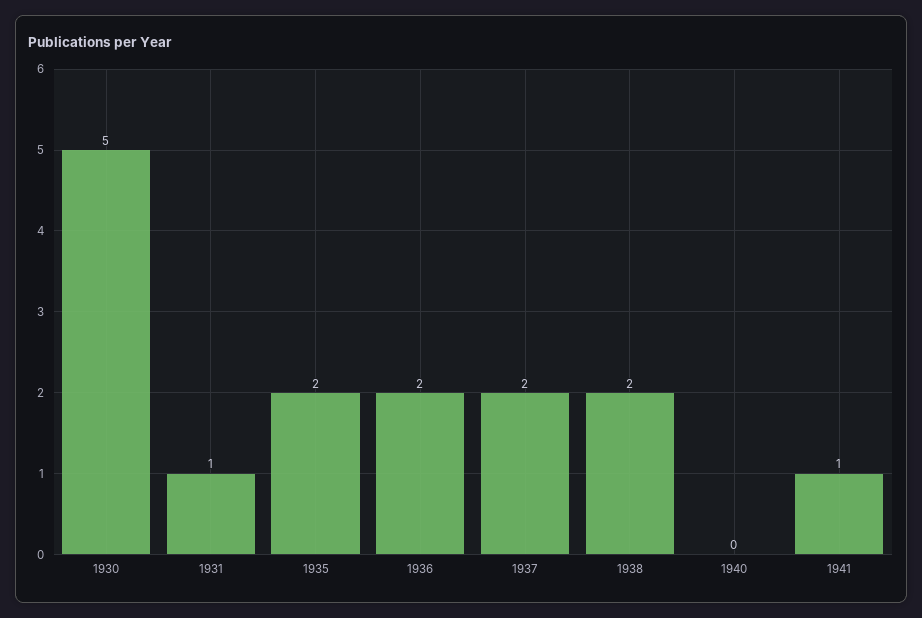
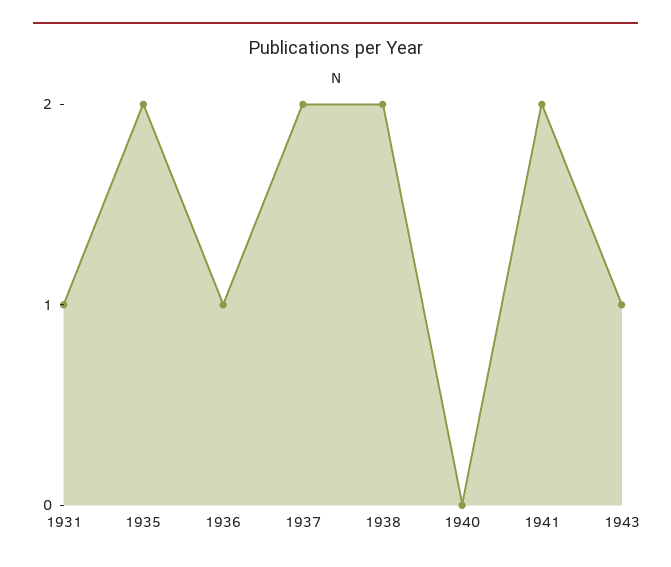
1930: 5 -> none
1936: 2 -> 1
1941: 1 -> 2
1943: none -> 1

